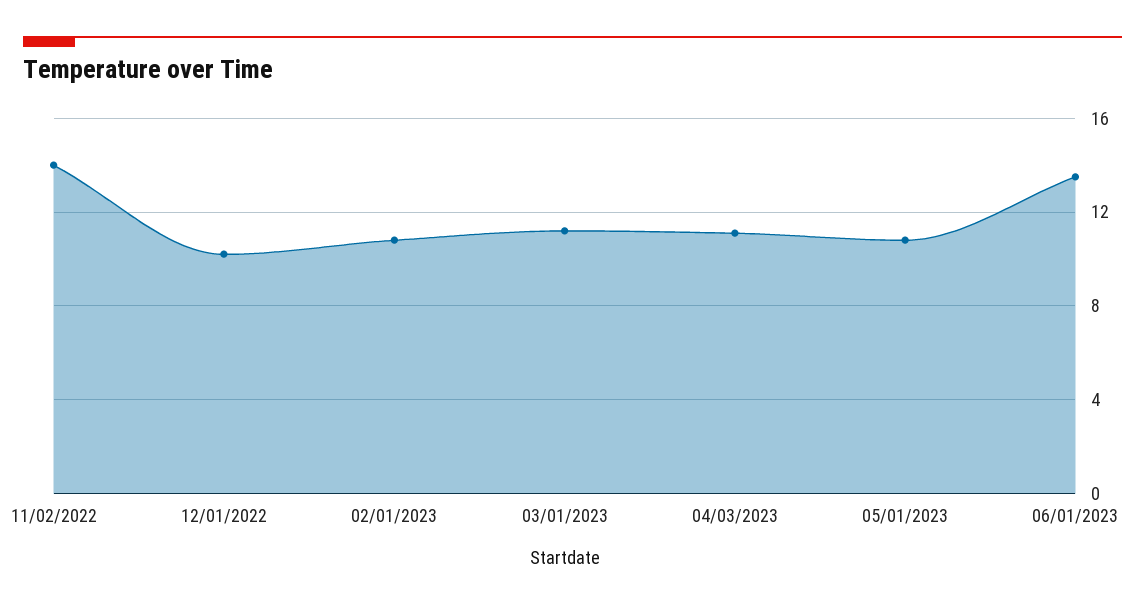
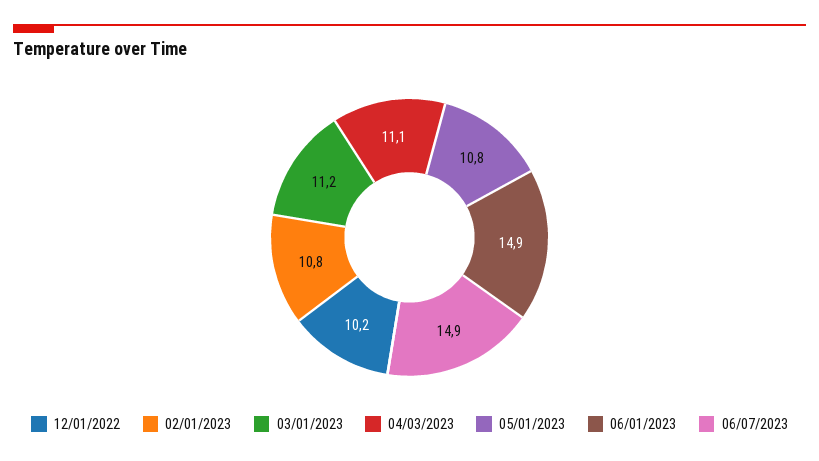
11/02/2022: 14 -> none
06/01/2023: 13.5 -> 14.9
06/07/2023: none -> 14.9

